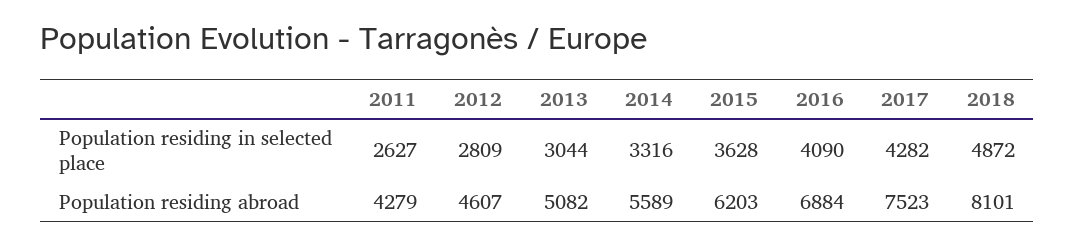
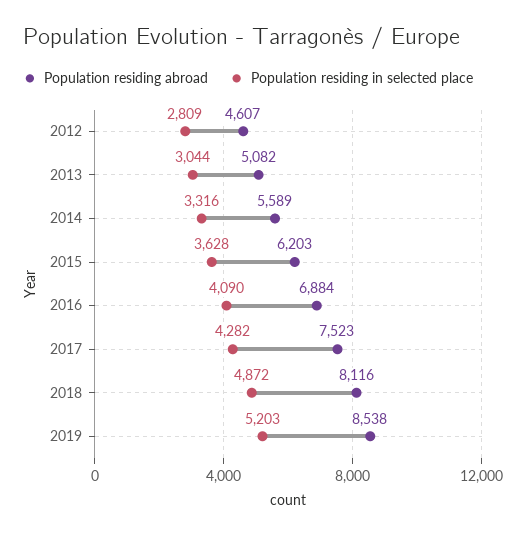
Population residing in selected place, 2011: 2627 -> none
Population residing abroad, 2011: 4279 -> none
Population residing abroad, 2018: 8101 -> 8116
Population residing abroad, 2019: none -> 8538
Population residing in selected place, 2019: none -> 5203

